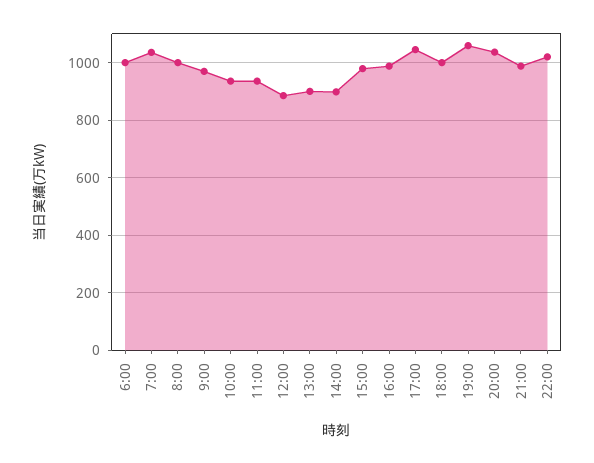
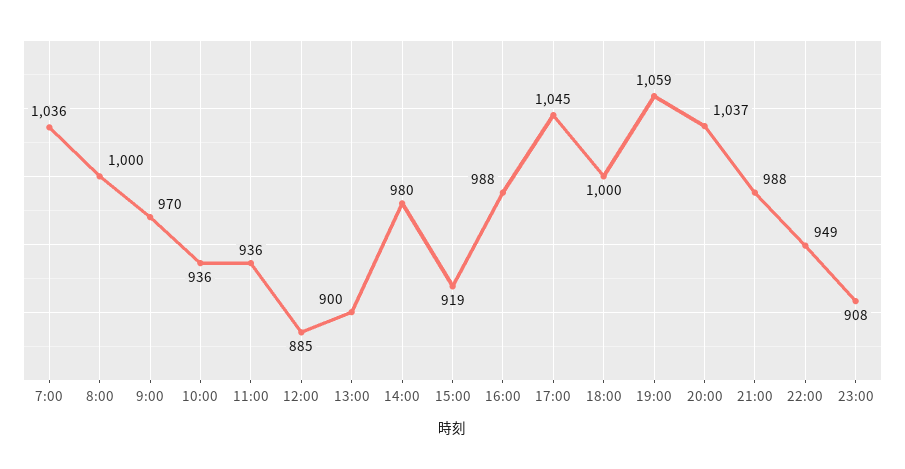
6:00: 1000 -> none
14:00: 900 -> 980
15:00: 975 -> 919
22:00: 1025 -> 949
23:00: none -> 908

